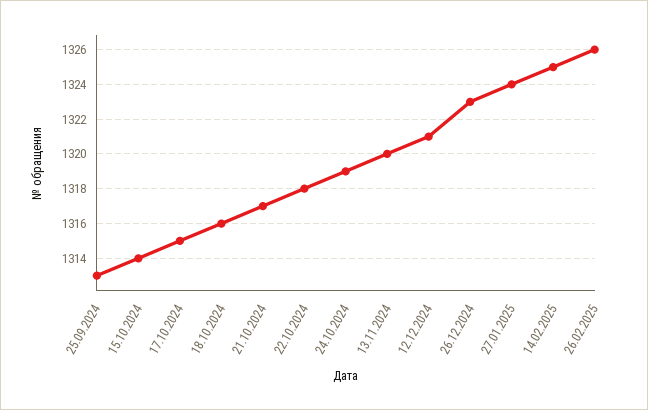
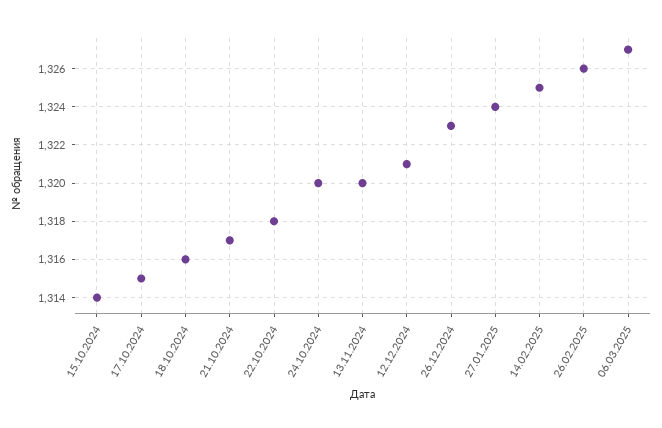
25.09.2024: 1313 -> none
24.10.2024: 1319 -> 1320
06.03.2025: none -> 1327

